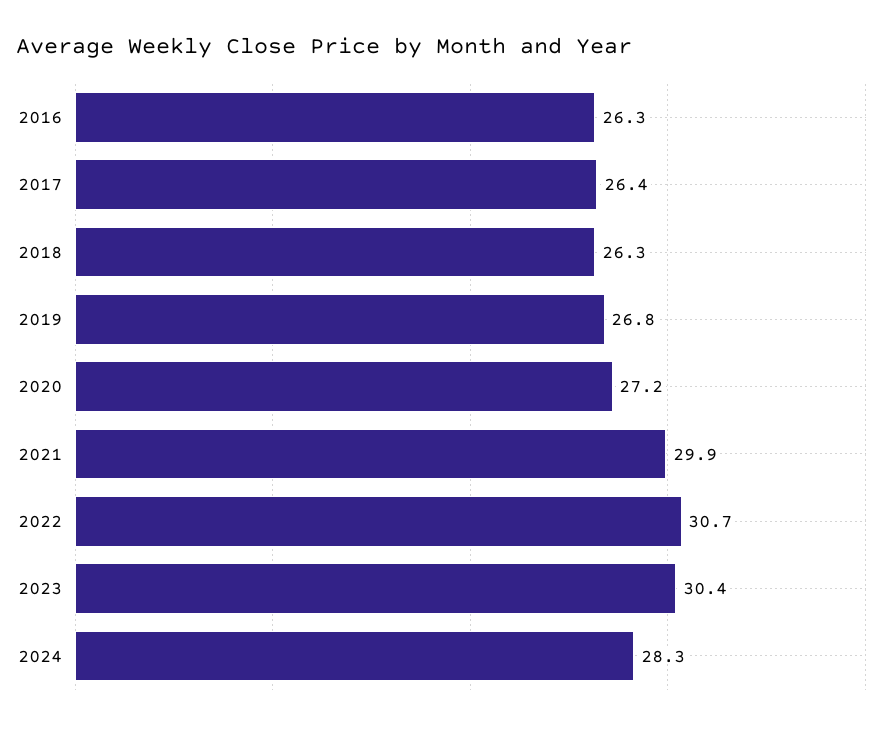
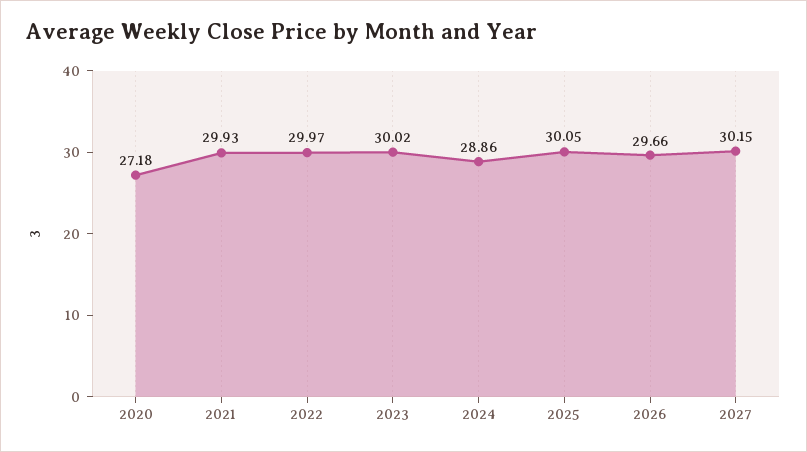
2016: 26.3 -> none
2017: 26.4 -> none
2018: 26.3 -> none
2019: 26.8 -> none
2022: 30.7 -> 29.97
2023: 30.4 -> 30.02
2024: 28.3 -> 28.86
2025: none -> 30.05
2026: none -> 29.66
2027: none -> 30.15

